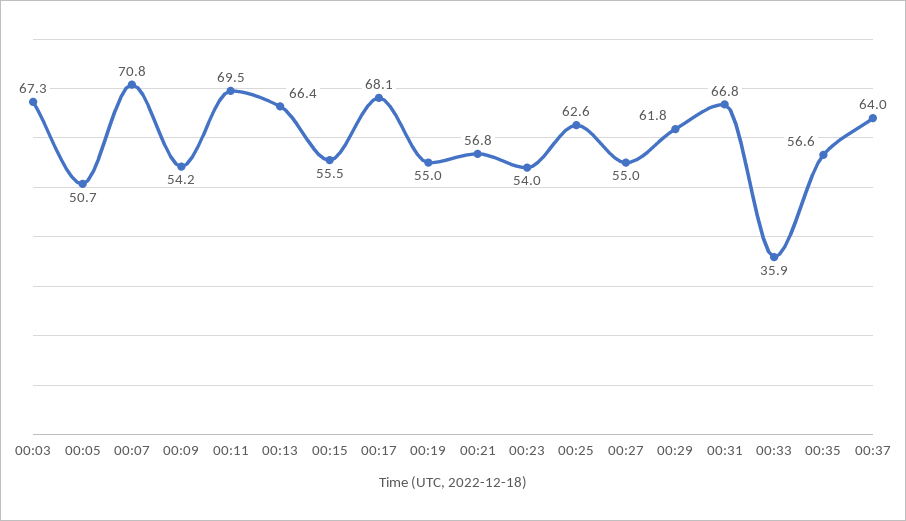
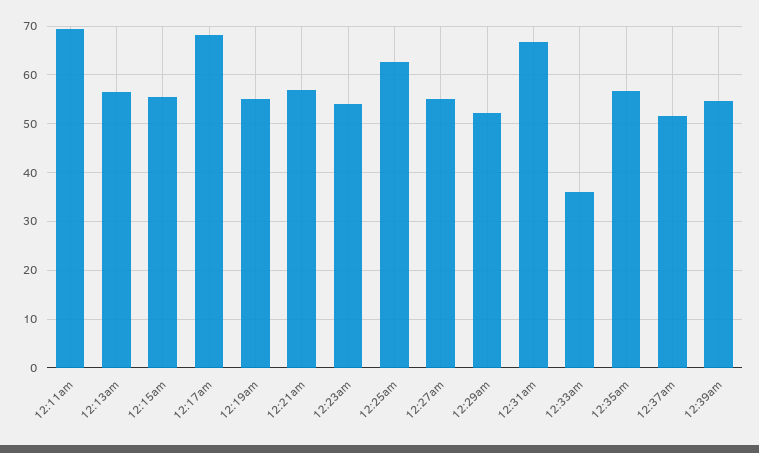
00:03: 67.3 -> none
00:05: 50.7 -> none
00:07: 70.8 -> none
00:09: 54.2 -> none
00:13: 66.4 -> 56
00:29: 61.8 -> 52
00:37: 64 -> 52
12:39am: none -> 54

